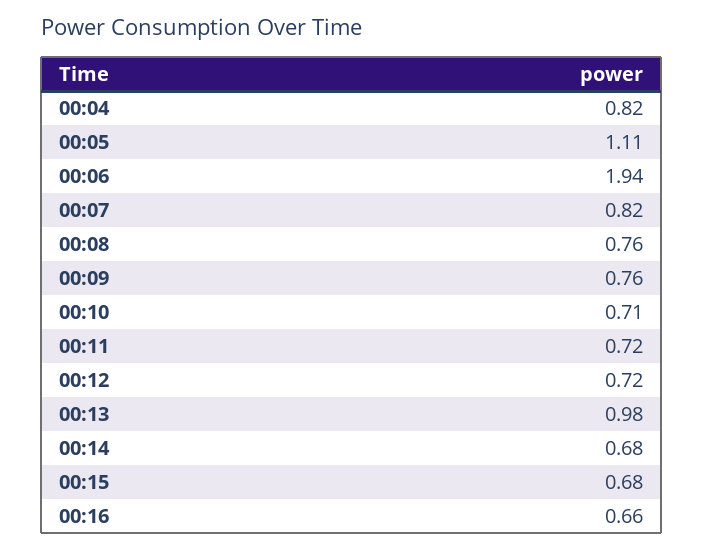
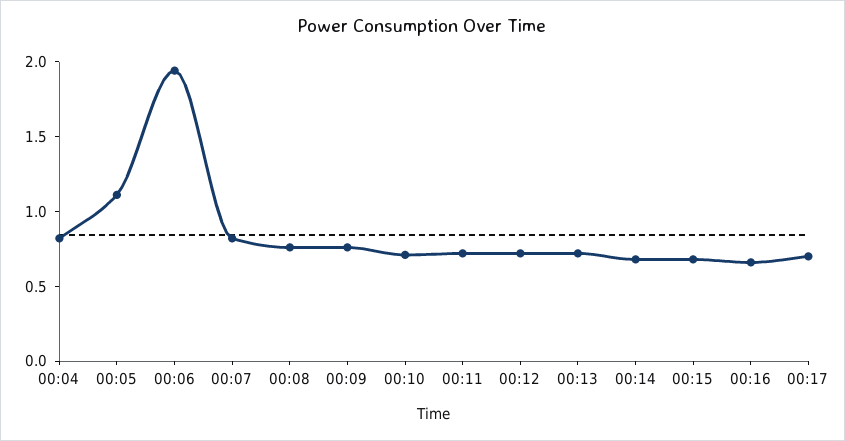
00:13: 0.98 -> 0.7
00:17: none -> 0.7

